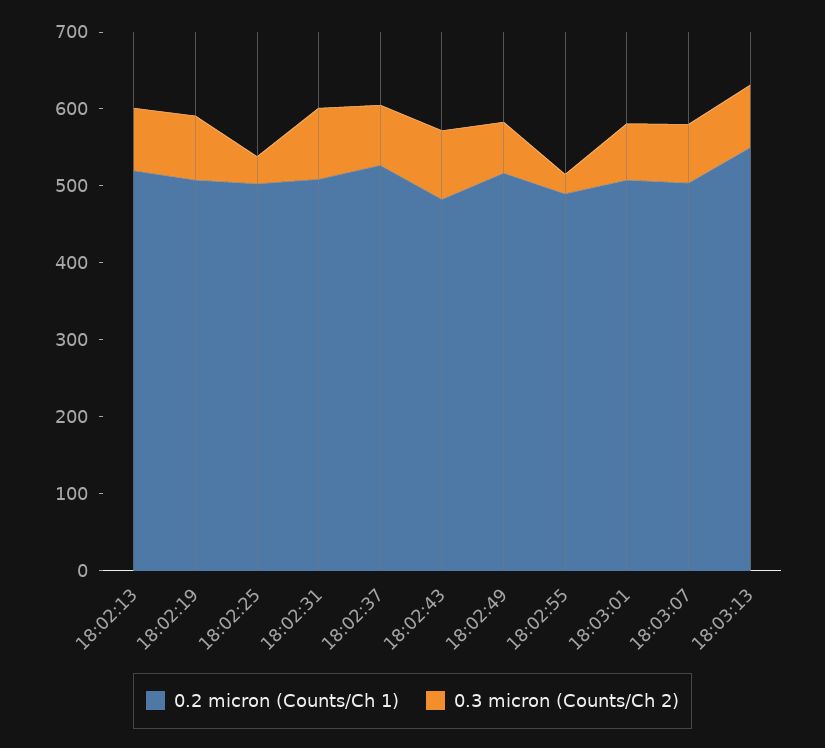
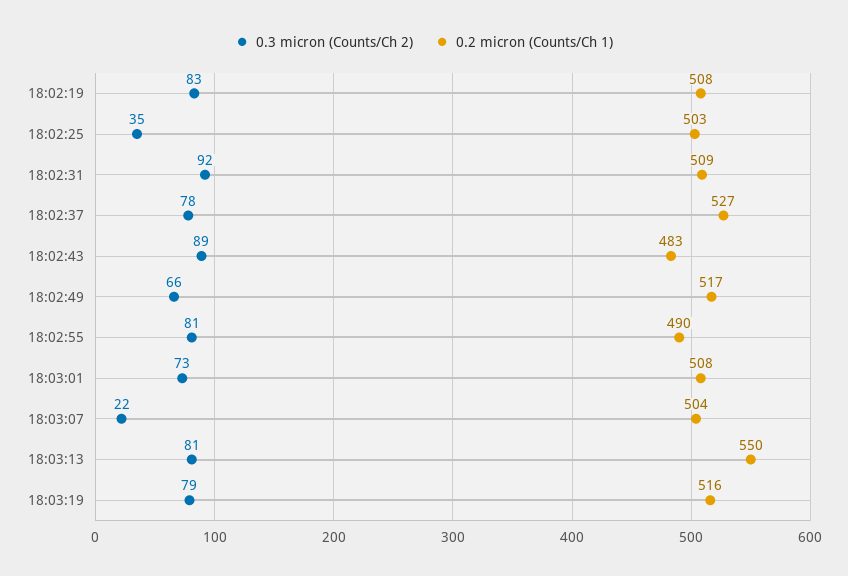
0.2 micron (Counts/Ch 1), 18:02:13: 520 -> none
0.3 micron (Counts/Ch 2), 18:02:13: 80 -> none
0.3 micron (Counts/Ch 2), 18:02:55: 20 -> 81
0.3 micron (Counts/Ch 2), 18:03:07: 80 -> 22
0.3 micron (Counts/Ch 2), 18:03:19: none -> 79
0.2 micron (Counts/Ch 1), 18:03:19: none -> 516

